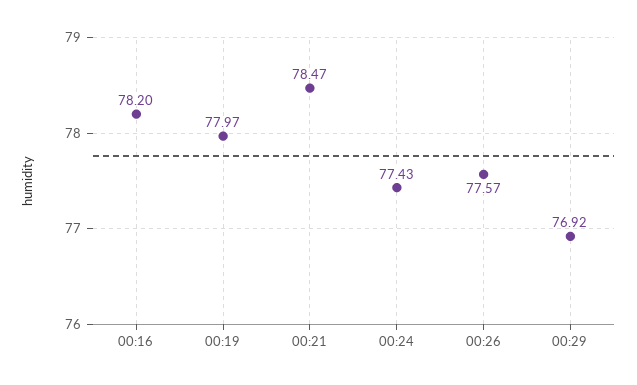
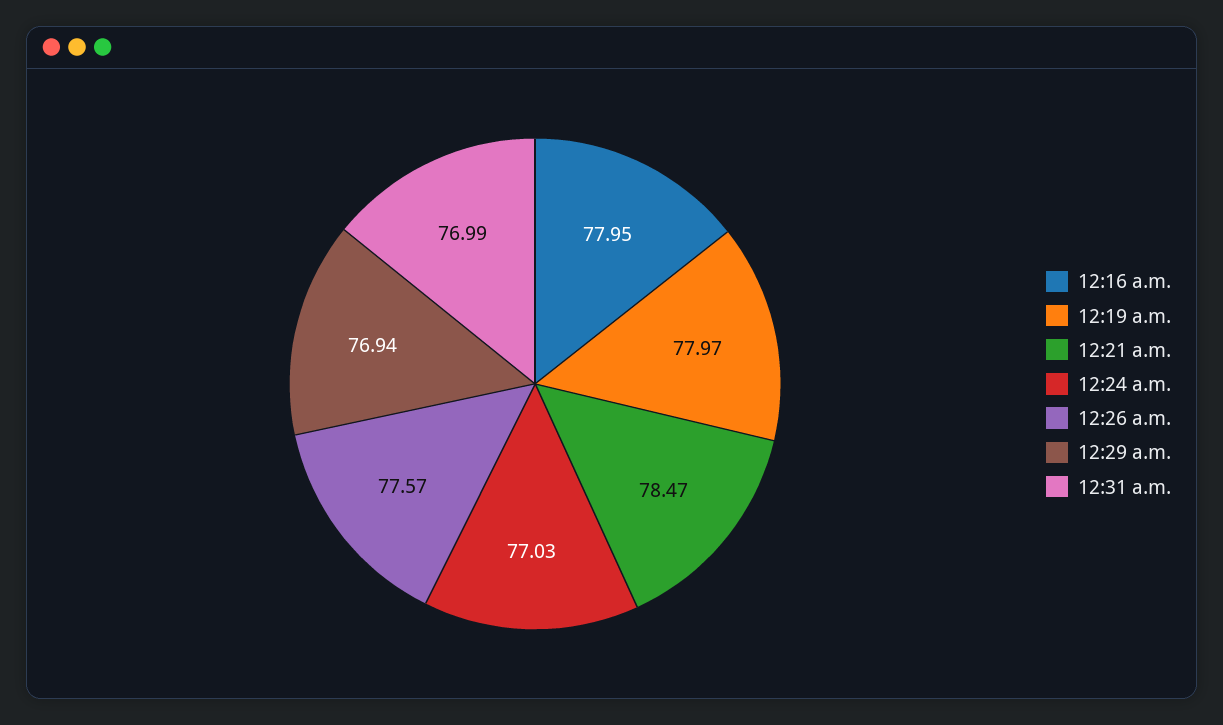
00:16: 78.2 -> 77.95
00:24: 77.43 -> 77.03
00:29: 76.92 -> 76.94
12:31 a.m.: none -> 76.99

